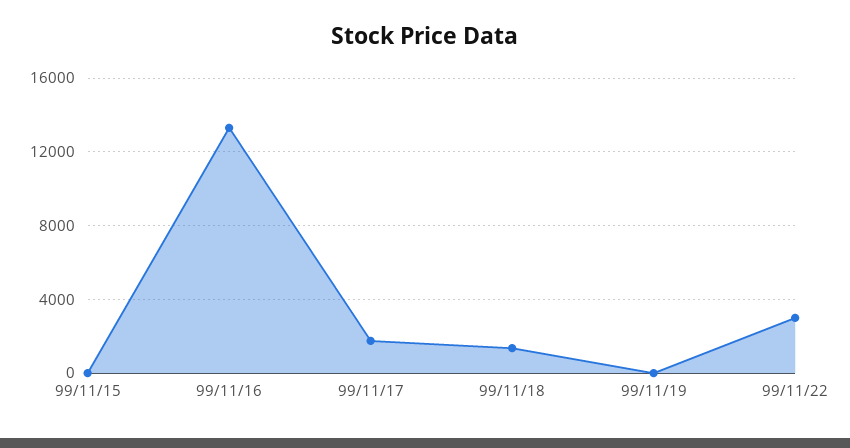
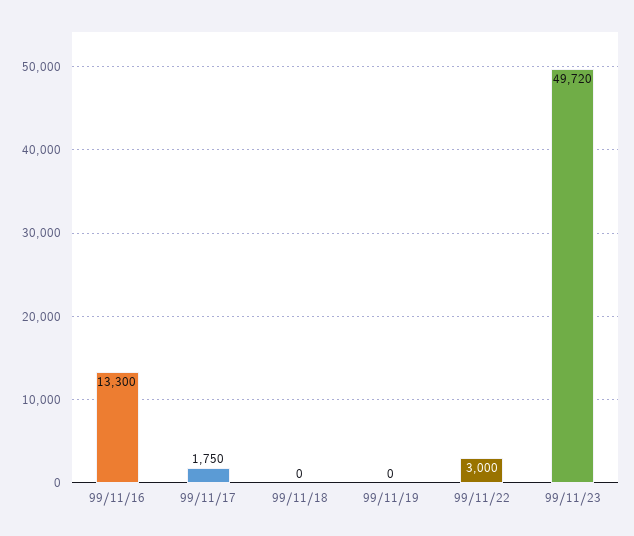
99/11/15: 0 -> none
99/11/18: 1500 -> 0
99/11/23: none -> 49720

